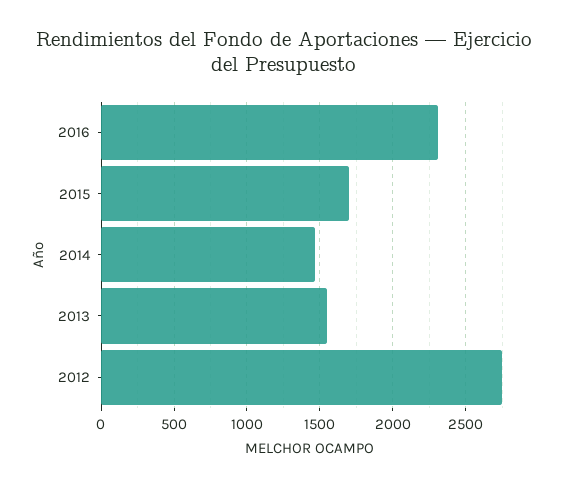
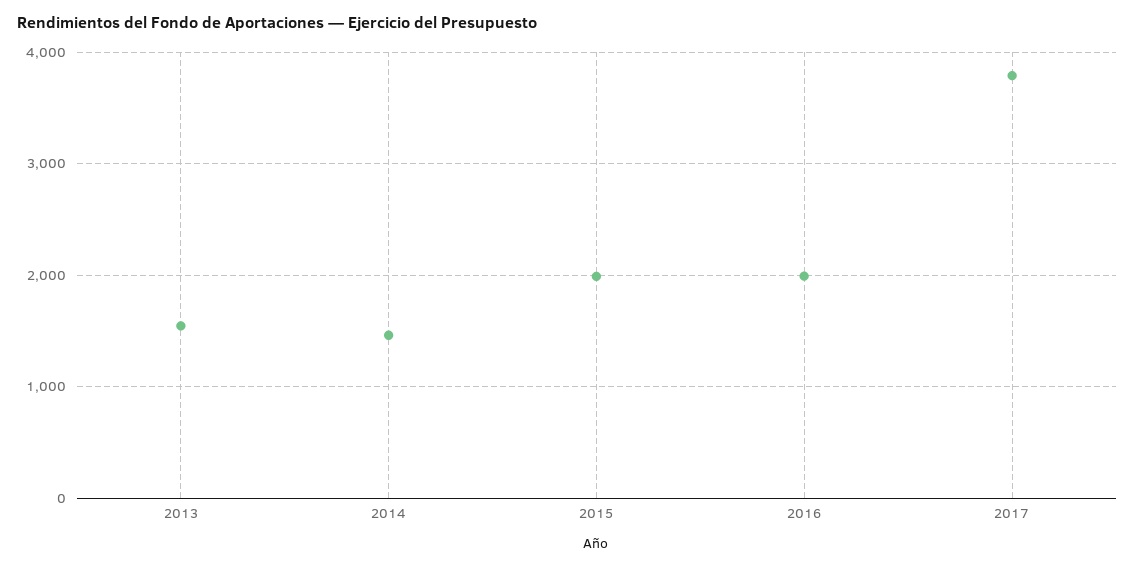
2016: 2300 -> 2000
2015: 1700 -> 2000
2012: 2750 -> none
2017: none -> 3800

